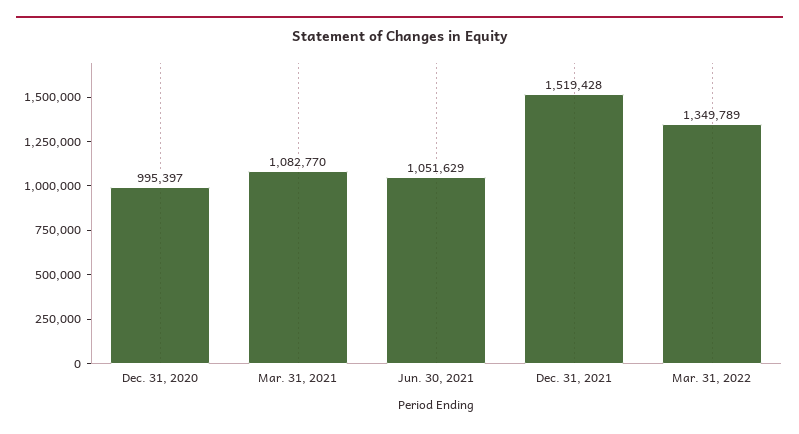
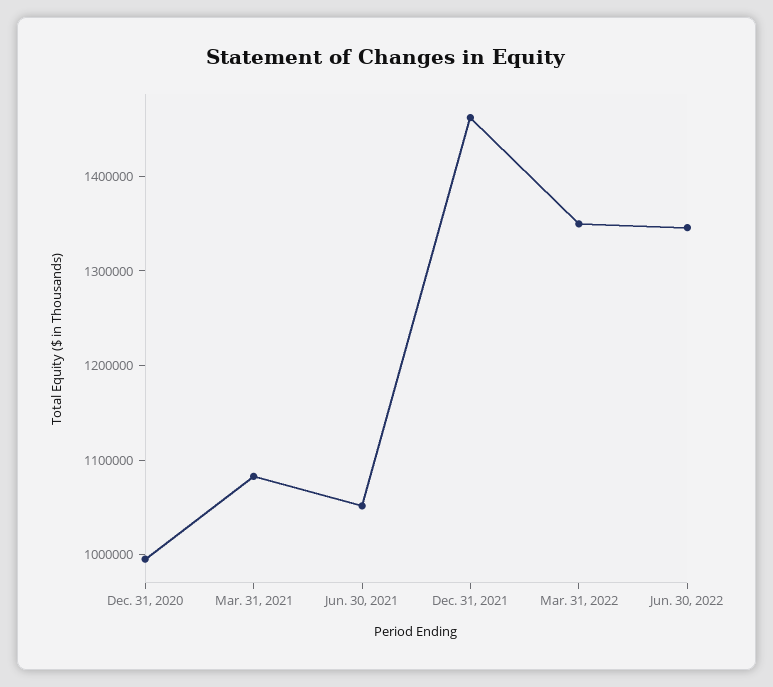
Dec. 31, 2021: 1519428 -> 1460000
Jun. 30, 2022: none -> 1340000

